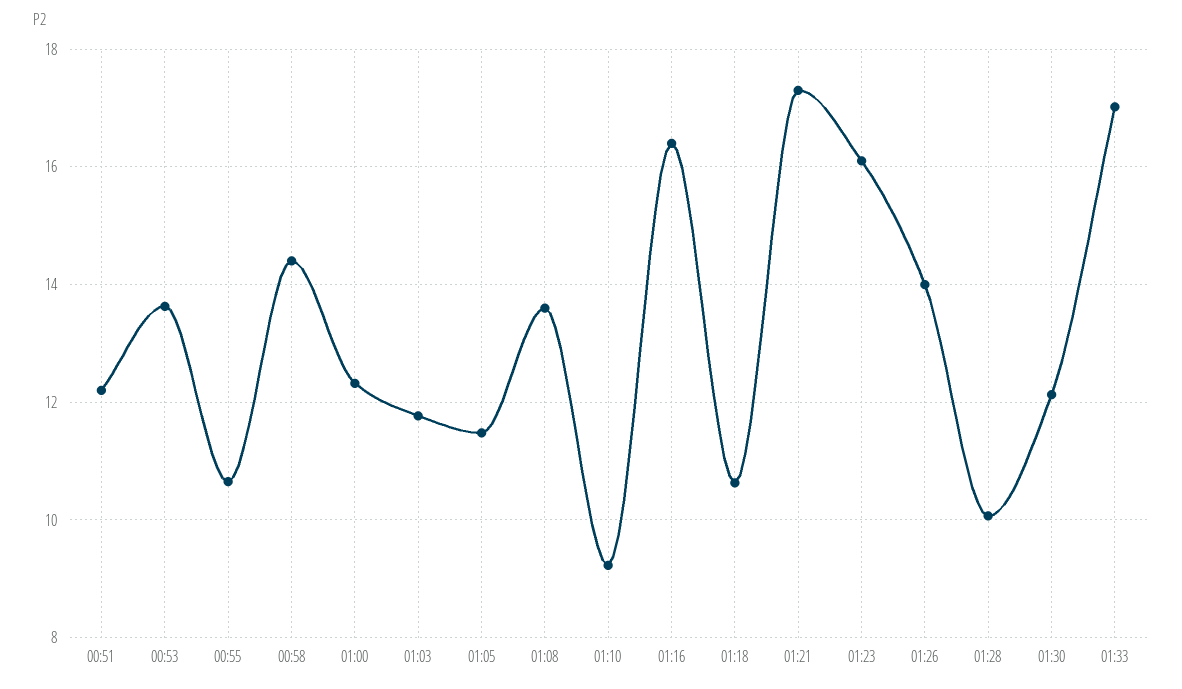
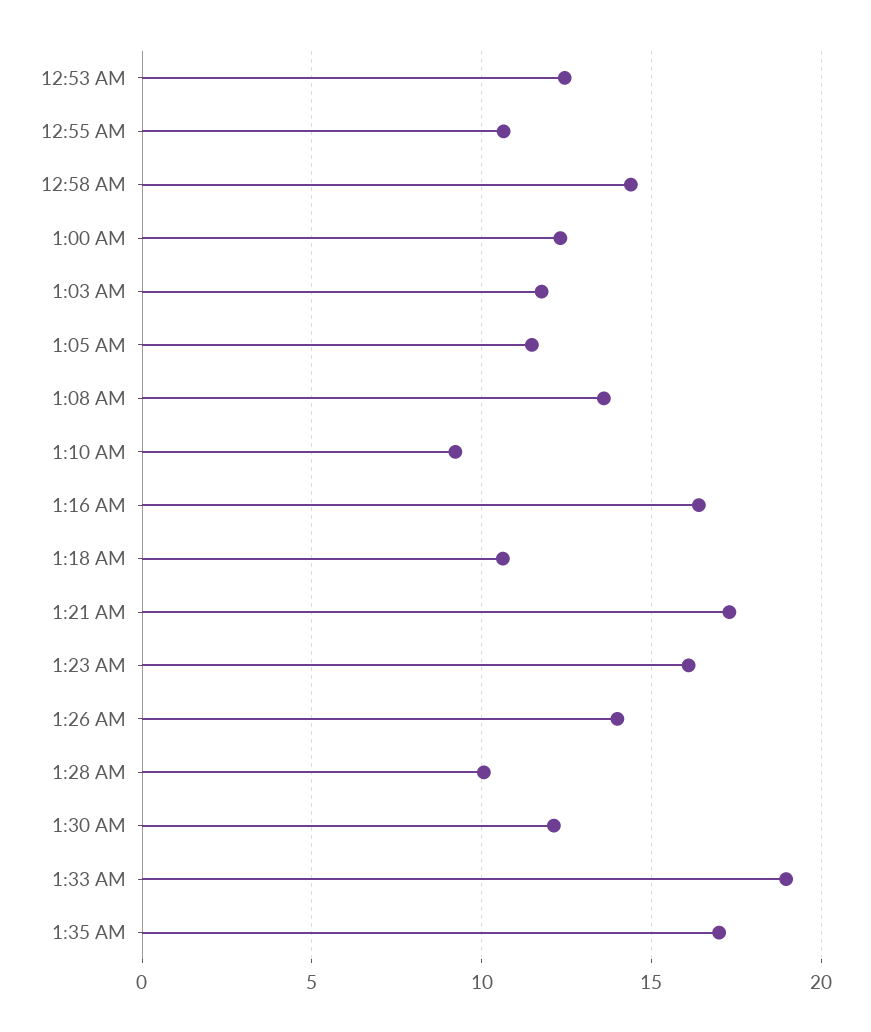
00:51: 12.2 -> none
00:53: 13.6 -> 12.5
01:33: 17 -> 19
1:35 AM: none -> 17

